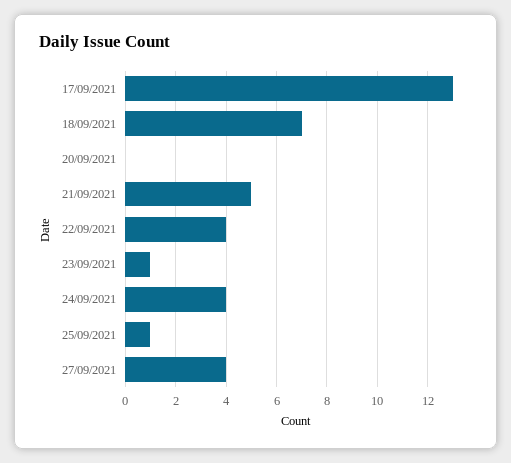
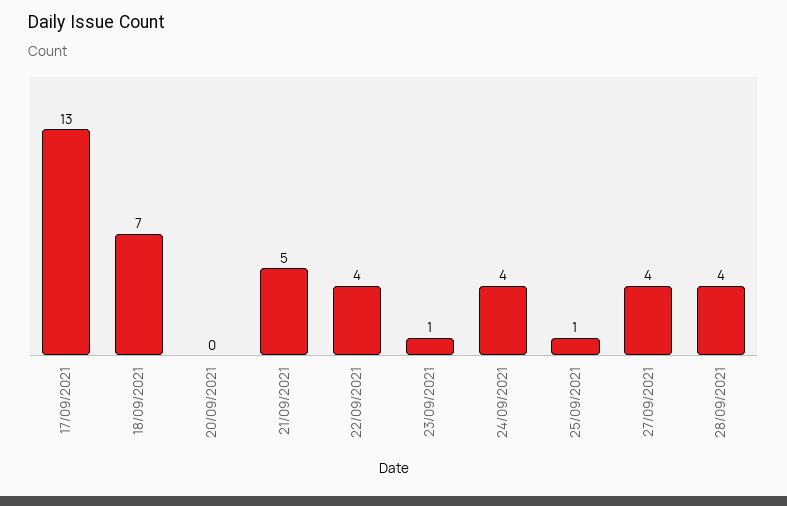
28/09/2021: none -> 4

